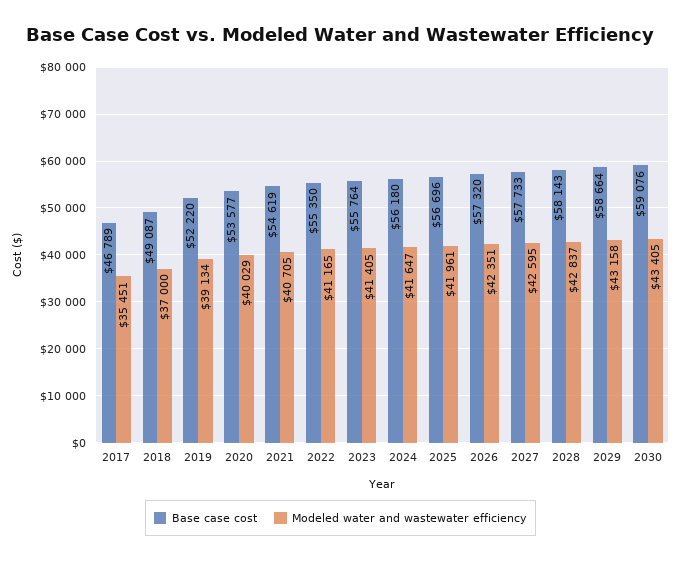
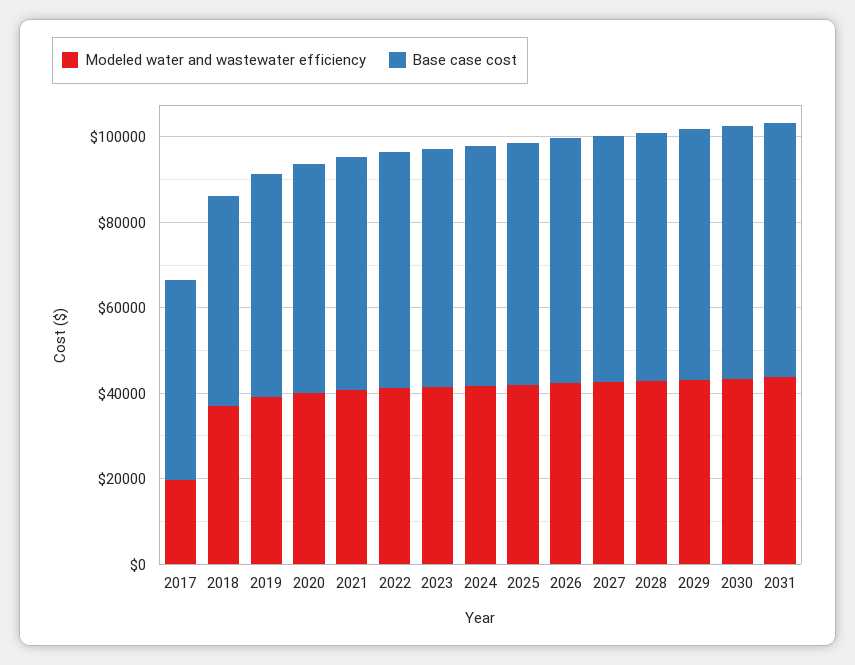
Modeled water and wastewater efficiency, 2017: 35451 -> 20000
Modeled water and wastewater efficiency, 2031: none -> 45000
Base case cost, 2031: none -> 60000

